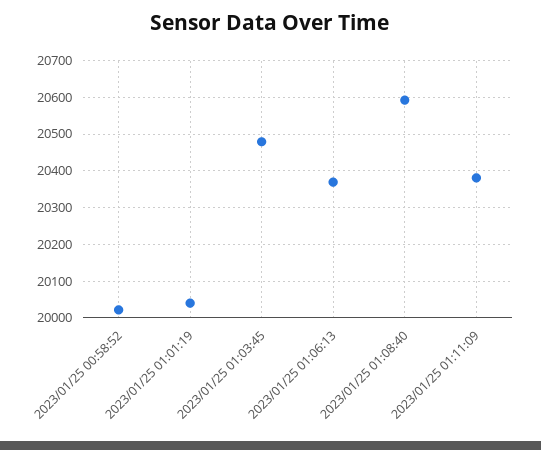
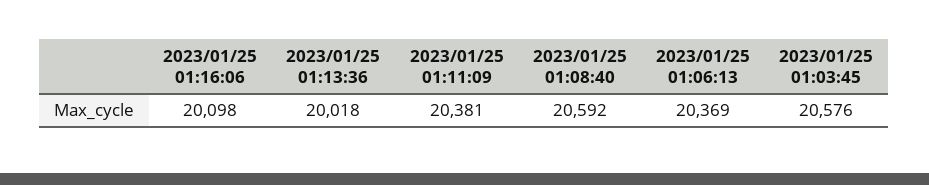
2023/01/25 00:58:52: 20020 -> none
2023/01/25 01:01:19: 20040 -> none
2023/01/25 01:03:45: 20480 -> 20576
2023/01/25 01:16:06: none -> 20098
2023/01/25 01:13:36: none -> 20018

